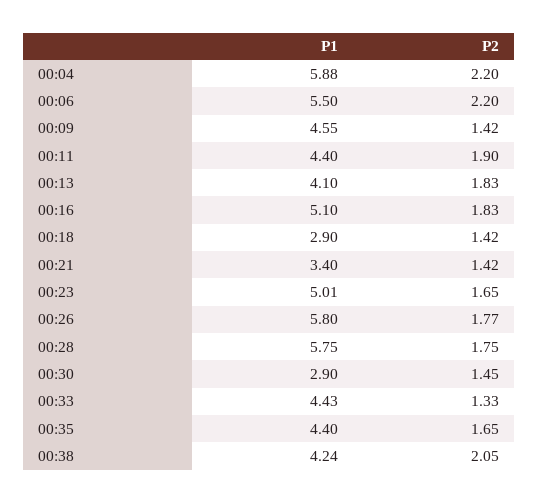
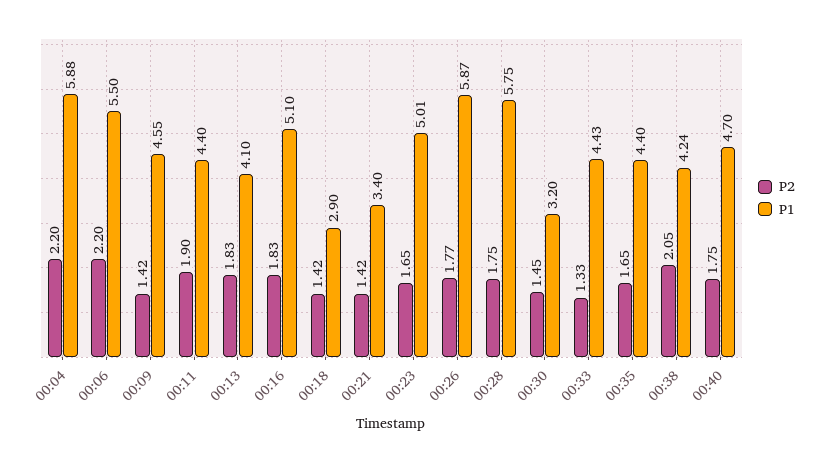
P1, 00:26: 5.8 -> 5.87
P1, 00:30: 2.9 -> 3.2
P2, 00:40: none -> 1.75
P1, 00:40: none -> 4.7

